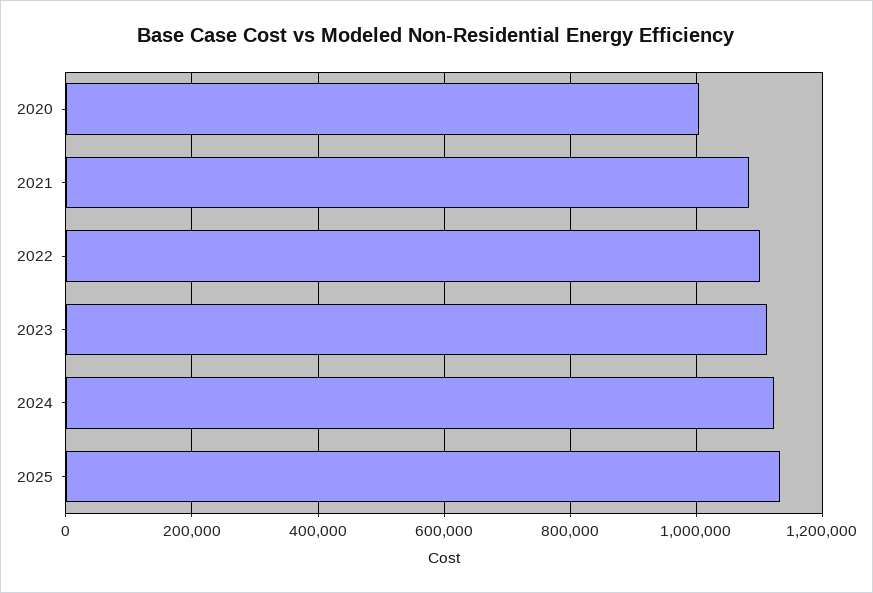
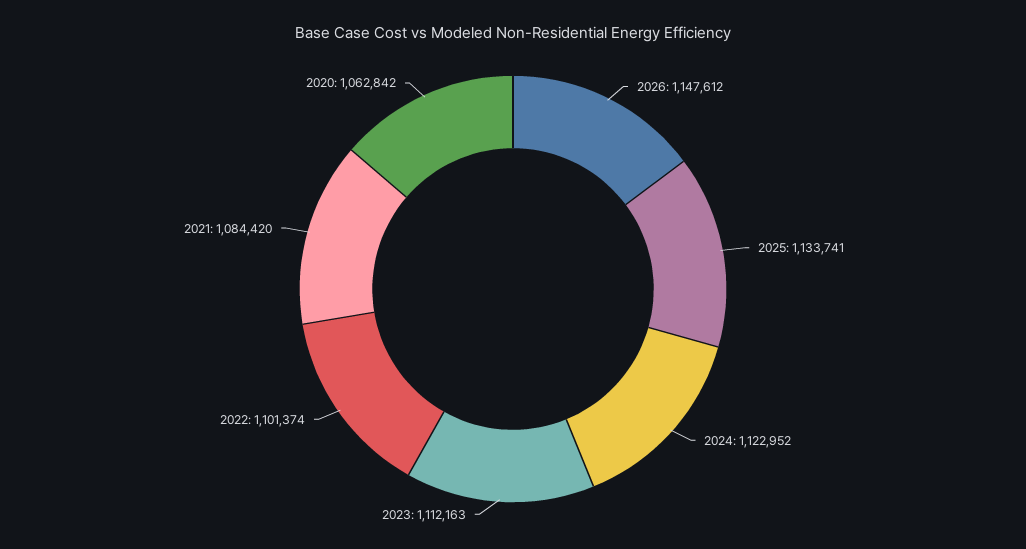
2020: 1000000 -> 1062842
2026: none -> 1147612

